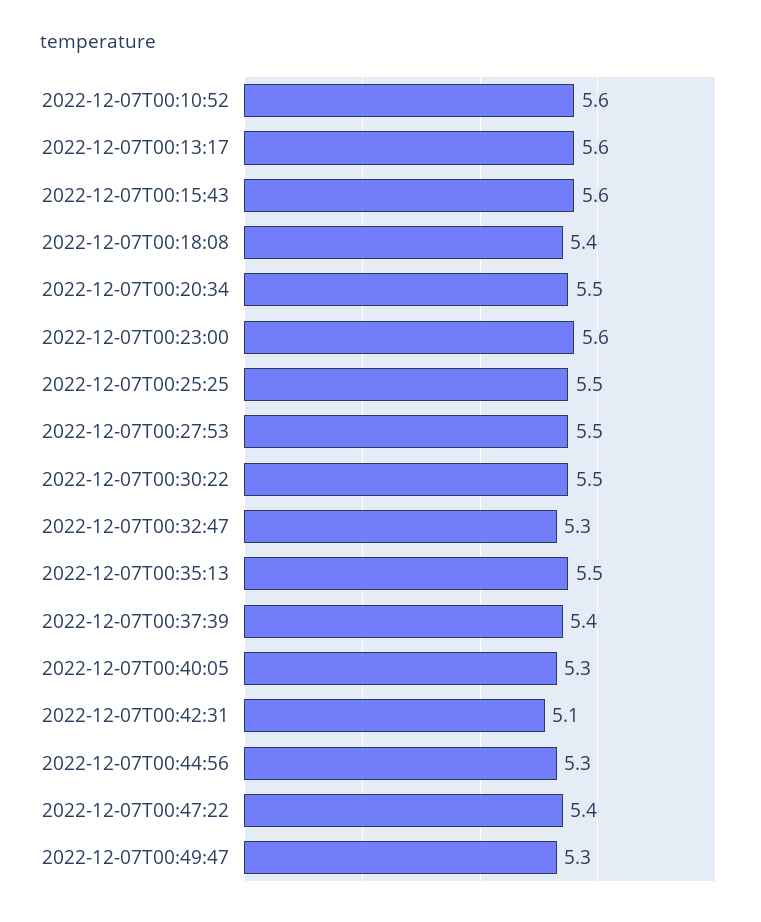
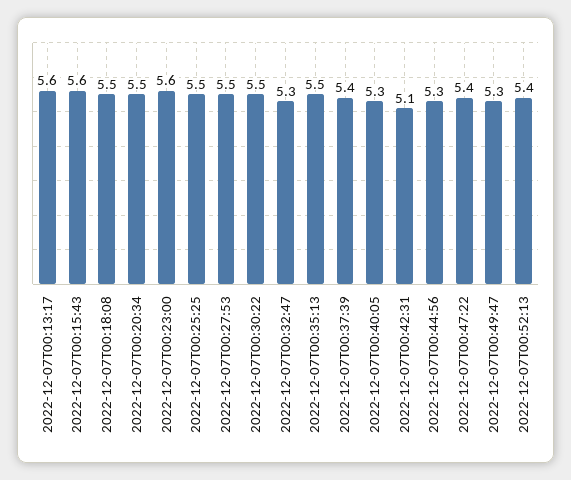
2022-12-07T00:10:52: 5.6 -> none
2022-12-07T00:18:08: 5.4 -> 5.5
2022-12-07T00:52:13: none -> 5.4

